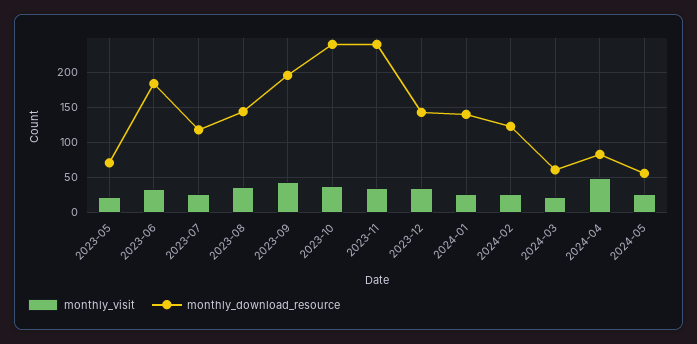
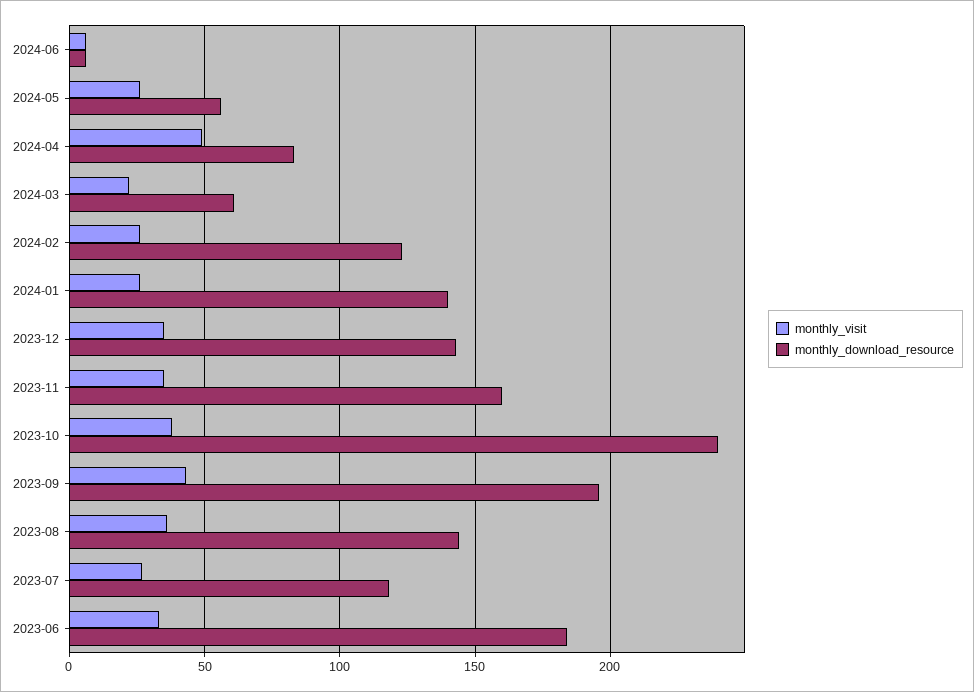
monthly_visit, 2023-05: 20 -> none
monthly_download_resource, 2023-05: 70 -> none
monthly_download_resource, 2023-11: 240 -> 160
monthly_visit, 2024-06: none -> 5
monthly_download_resource, 2024-06: none -> 5

